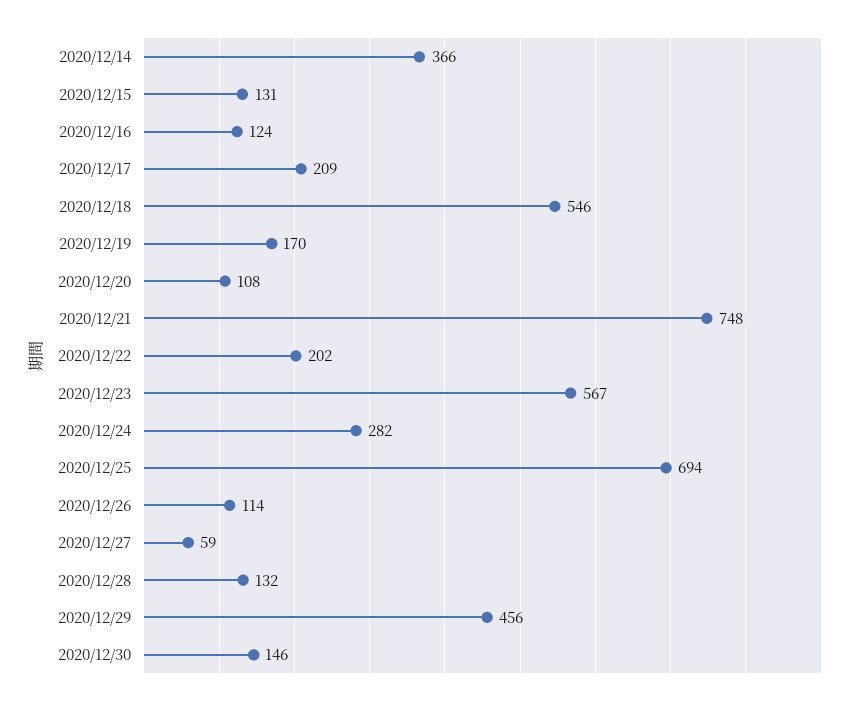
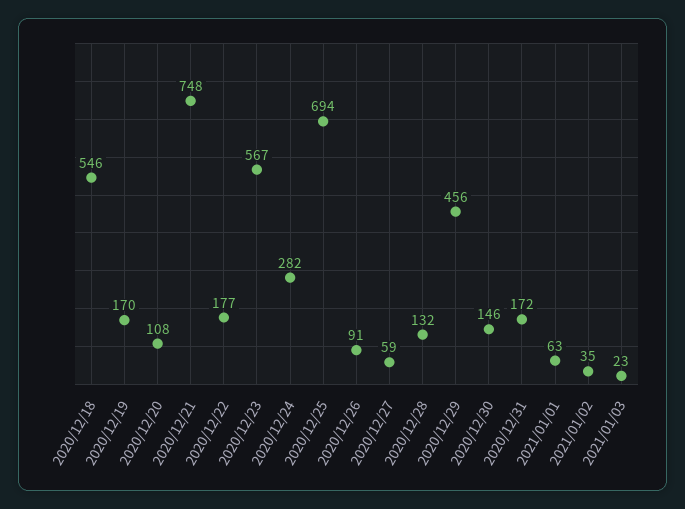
2020/12/14: 366 -> none
2020/12/15: 131 -> none
2020/12/16: 124 -> none
2020/12/17: 209 -> none
2020/12/22: 202 -> 177
2020/12/26: 114 -> 91
2020/12/31: none -> 172
2021/01/01: none -> 63
2021/01/02: none -> 35
2021/01/03: none -> 23

